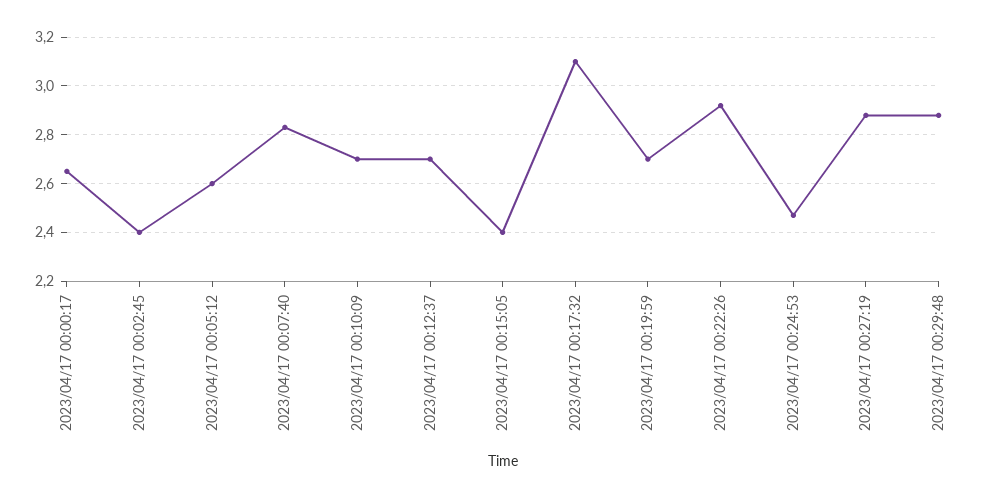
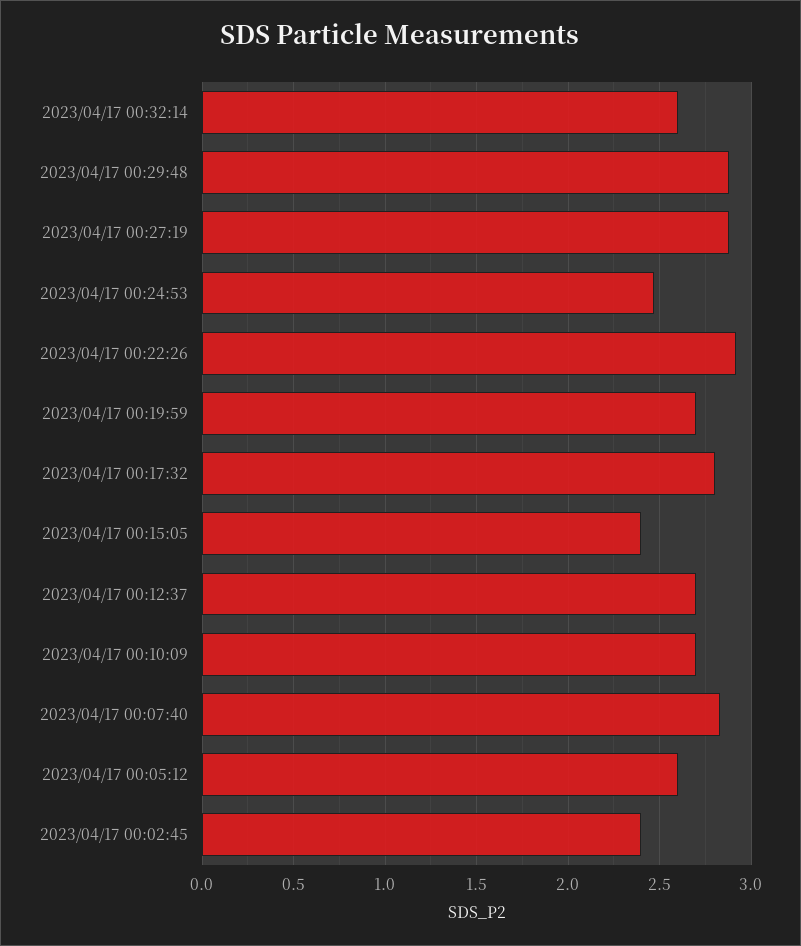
2023/04/17 00:00:17: 2.65 -> none
2023/04/17 00:17:32: 3.1 -> 2.8
2023/04/17 00:32:14: none -> 2.6

